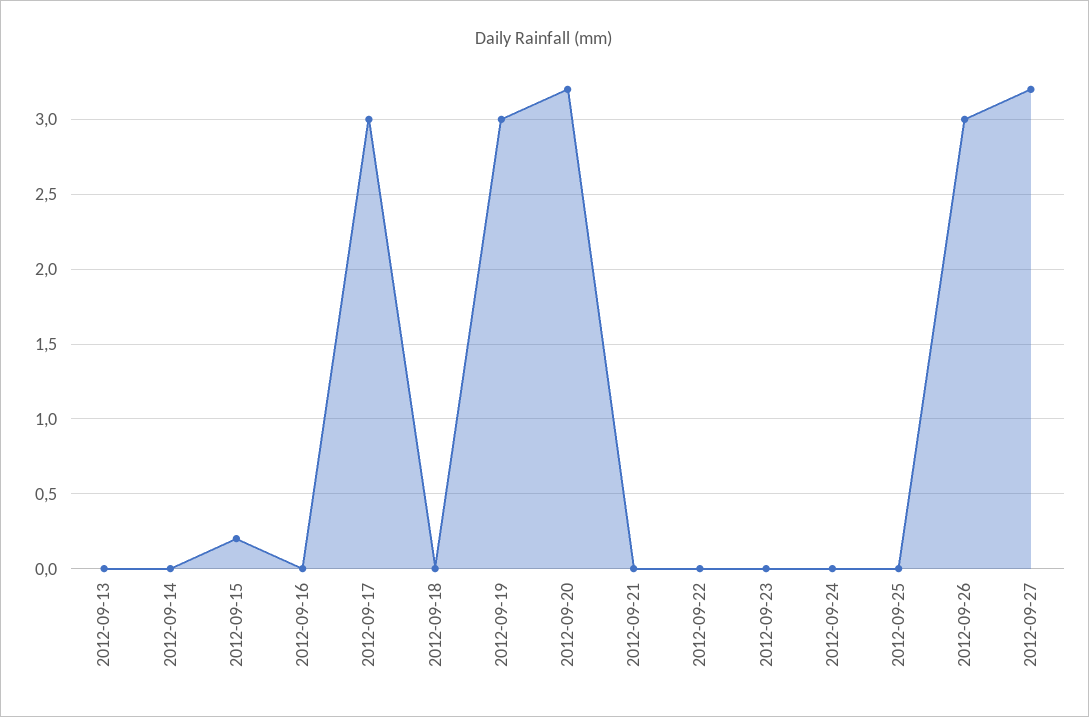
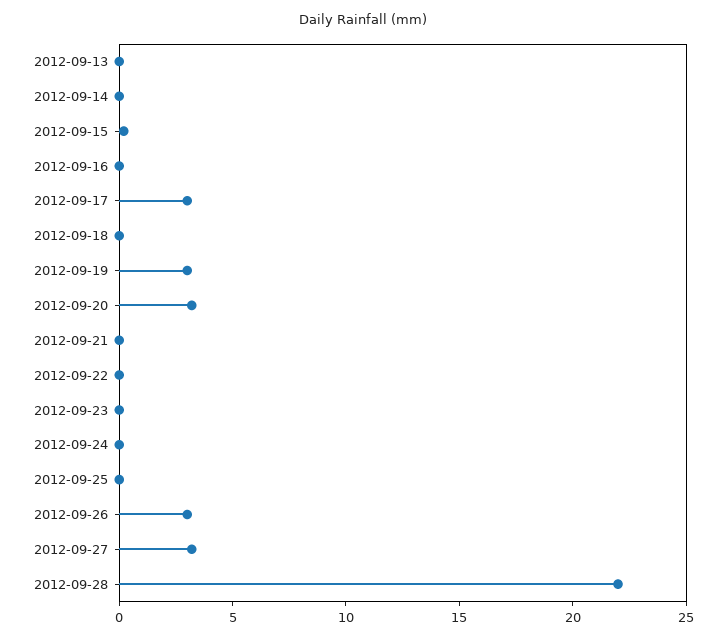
2012-09-28: none -> 22

